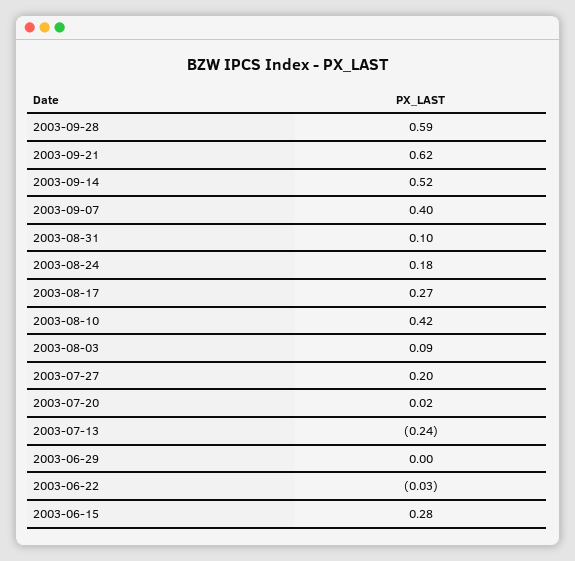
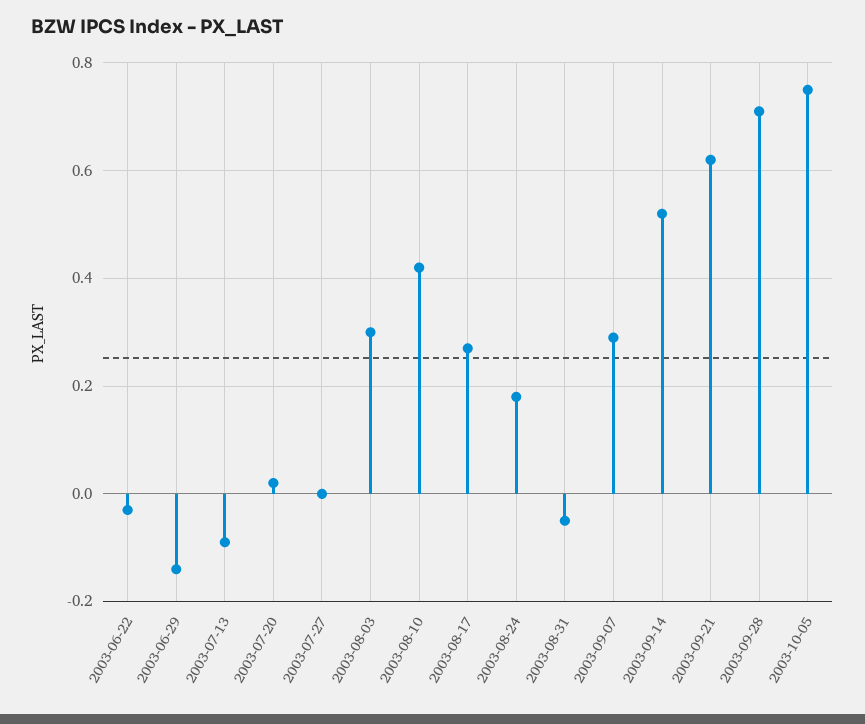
2003-09-28: 0.59 -> 0.7
2003-09-07: 0.4 -> 0.3
2003-08-31: 0.1 -> -0.05
2003-08-03: 0.09 -> 0.3
2003-07-27: 0.2 -> 0
2003-07-13: -0.24 -> -0.1
2003-06-29: 0 -> -0.15
2003-06-15: 0.28 -> none
2003-10-05: none -> 0.75

